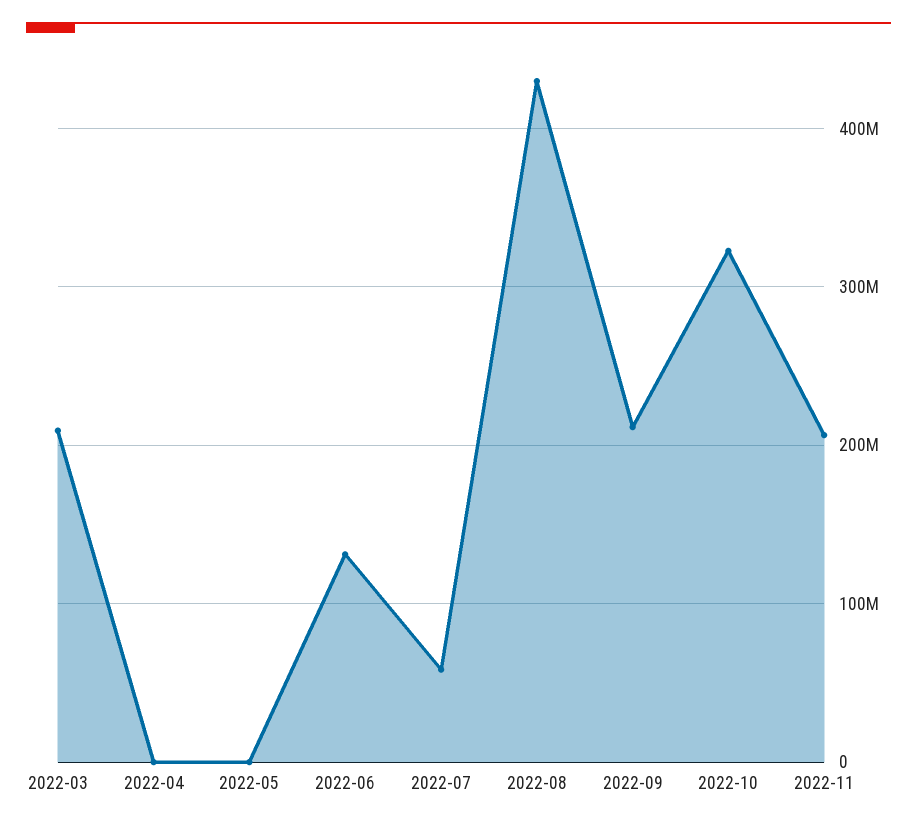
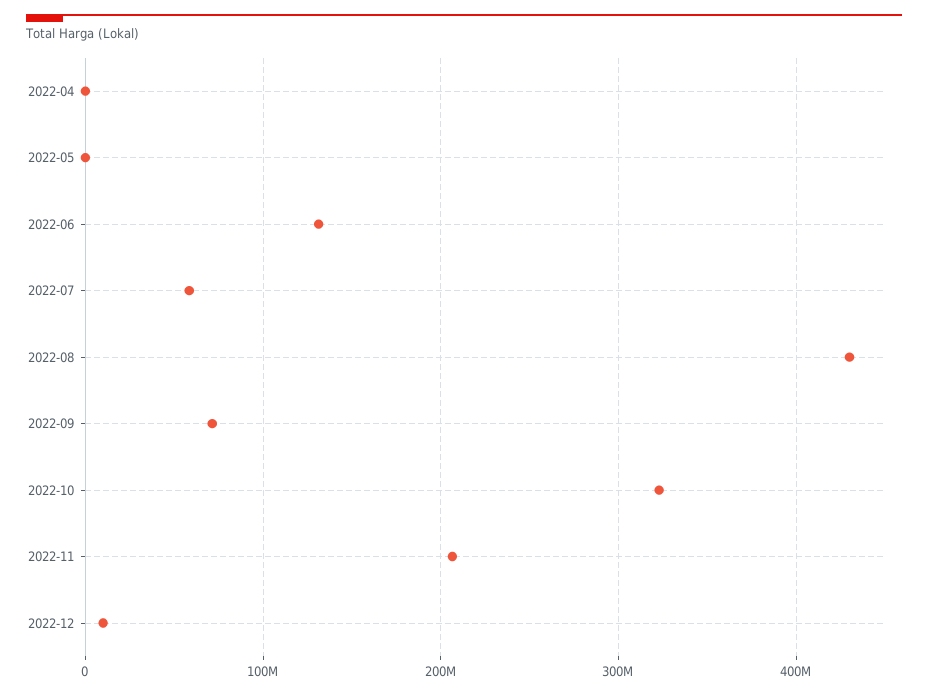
2022-03: 210000000 -> none
2022-09: 210000000 -> 70000000
2022-12: none -> 10000000

